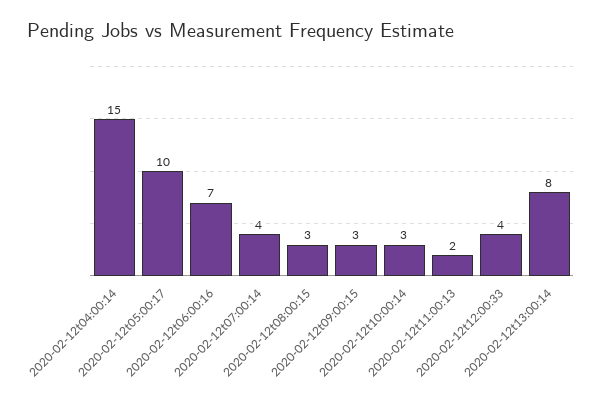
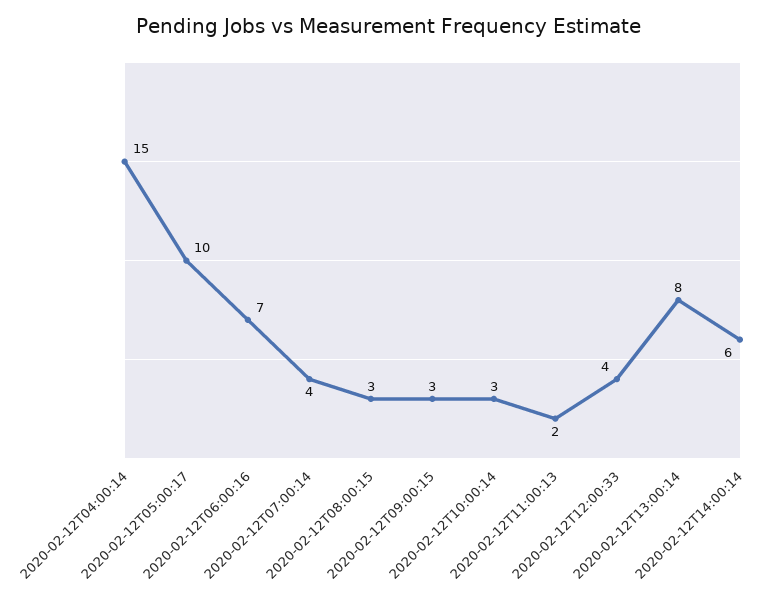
2020-02-12T14:00:14: none -> 6

